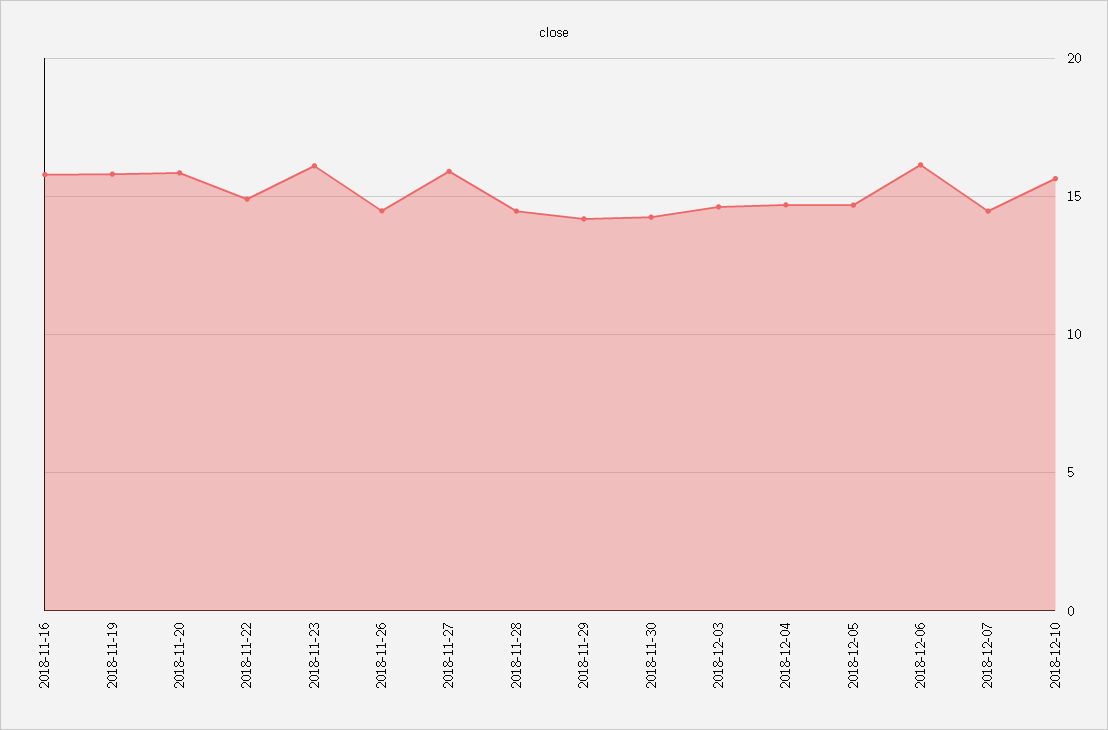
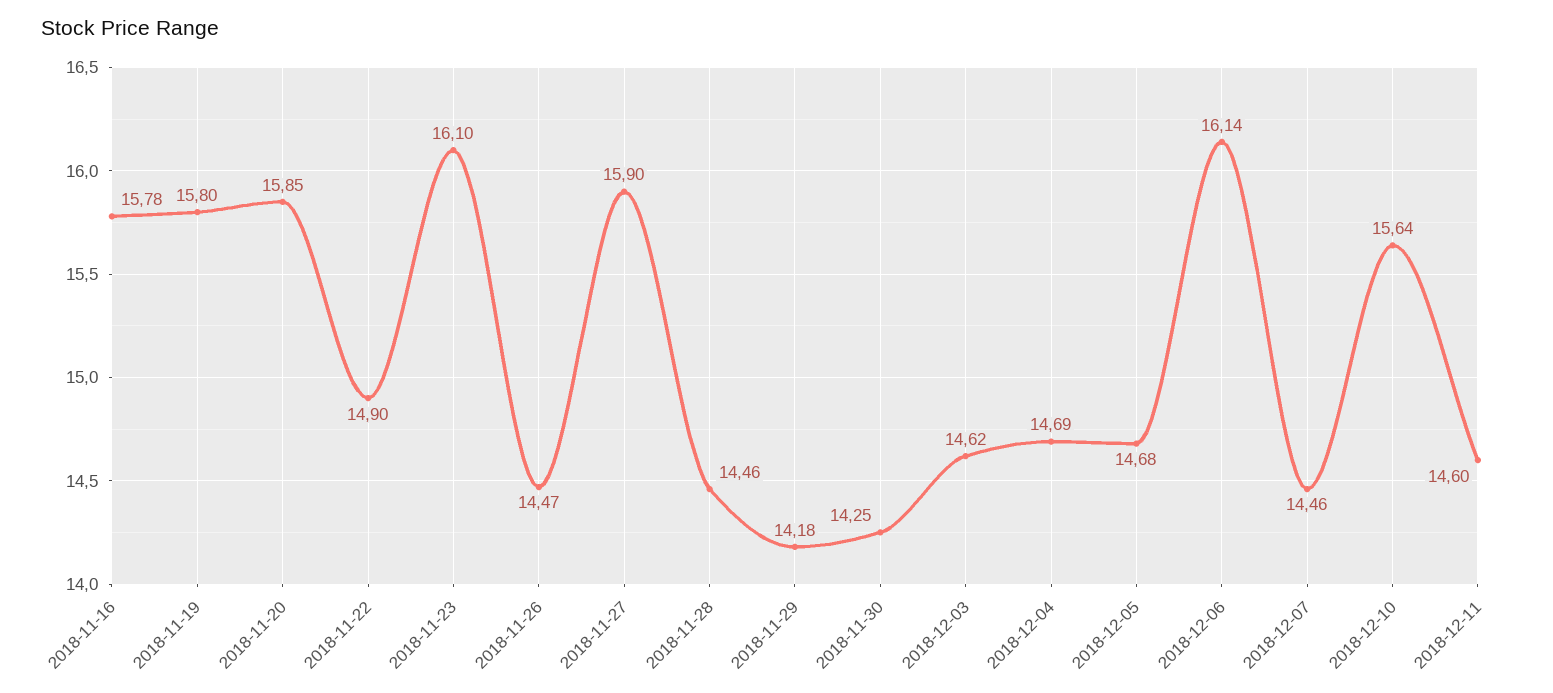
2018-12-11: none -> 14.6

